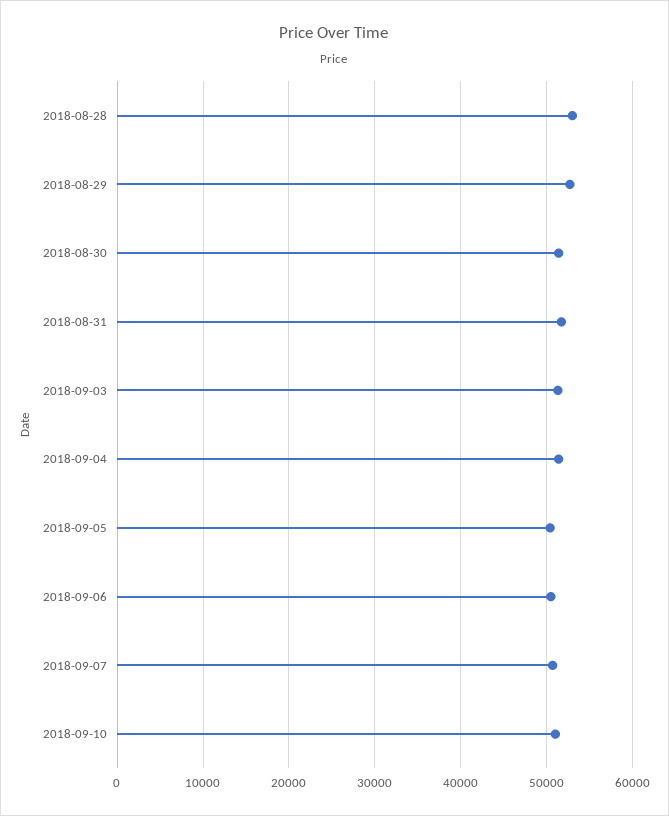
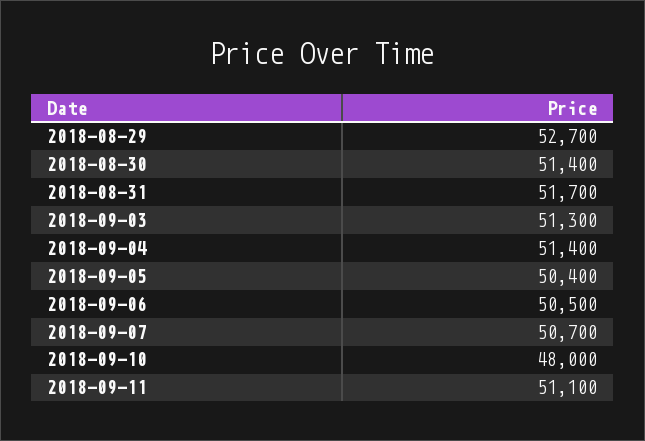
2018-08-28: 53000 -> none
2018-09-10: 51000 -> 48000
2018-09-11: none -> 51100

